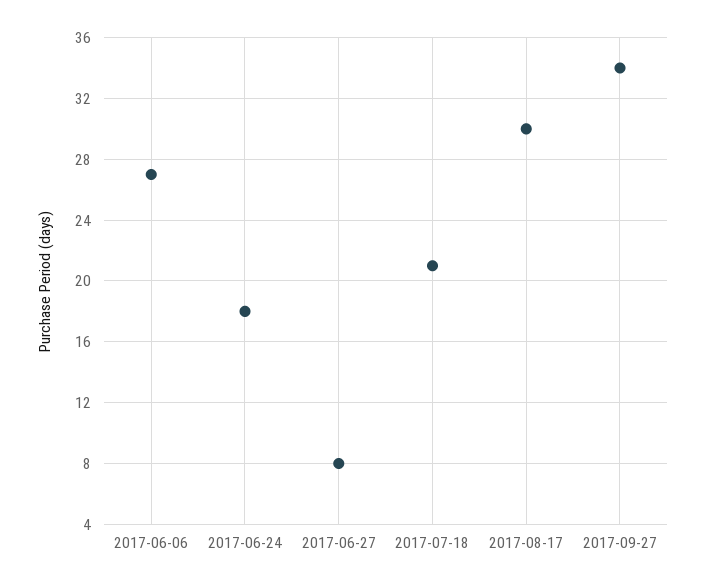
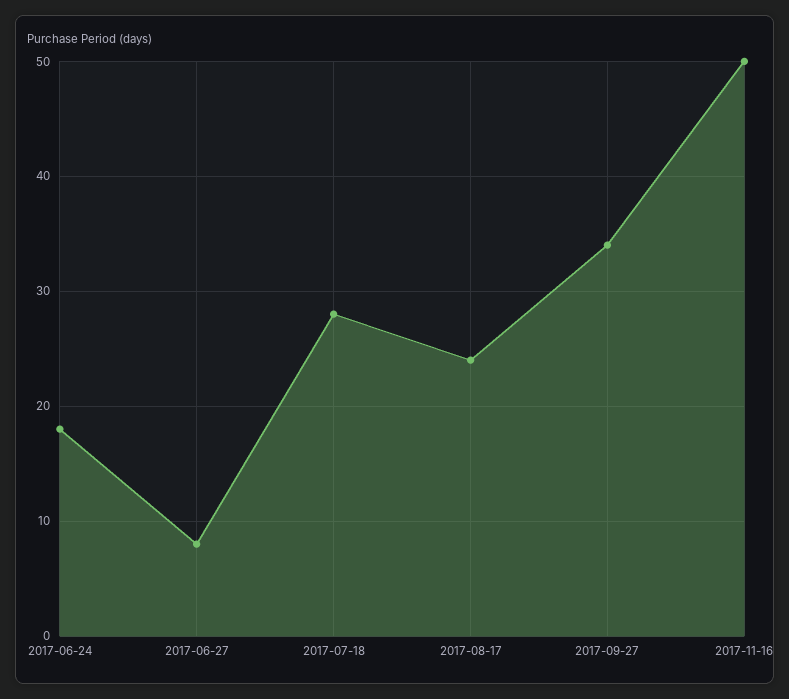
2017-06-06: 27 -> none
2017-07-18: 21 -> 28
2017-08-17: 30 -> 24
2017-11-16: none -> 50

